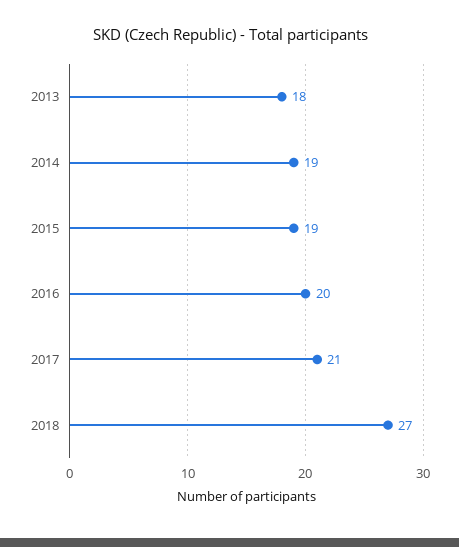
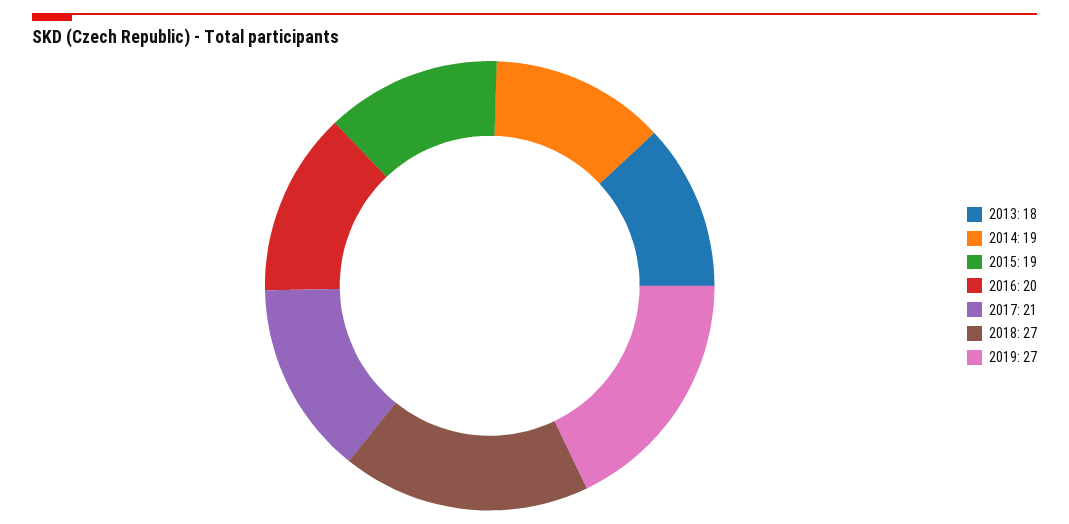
2019: none -> 27

